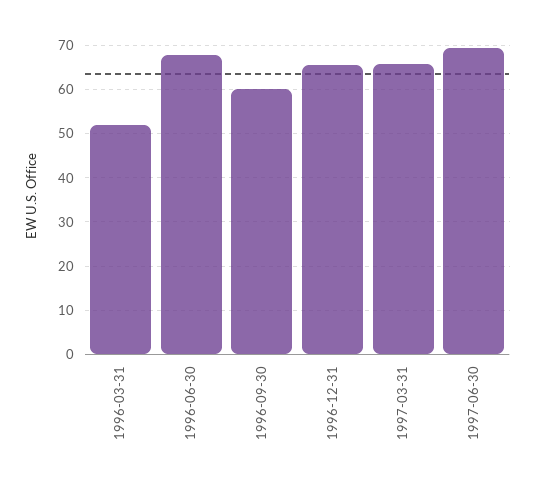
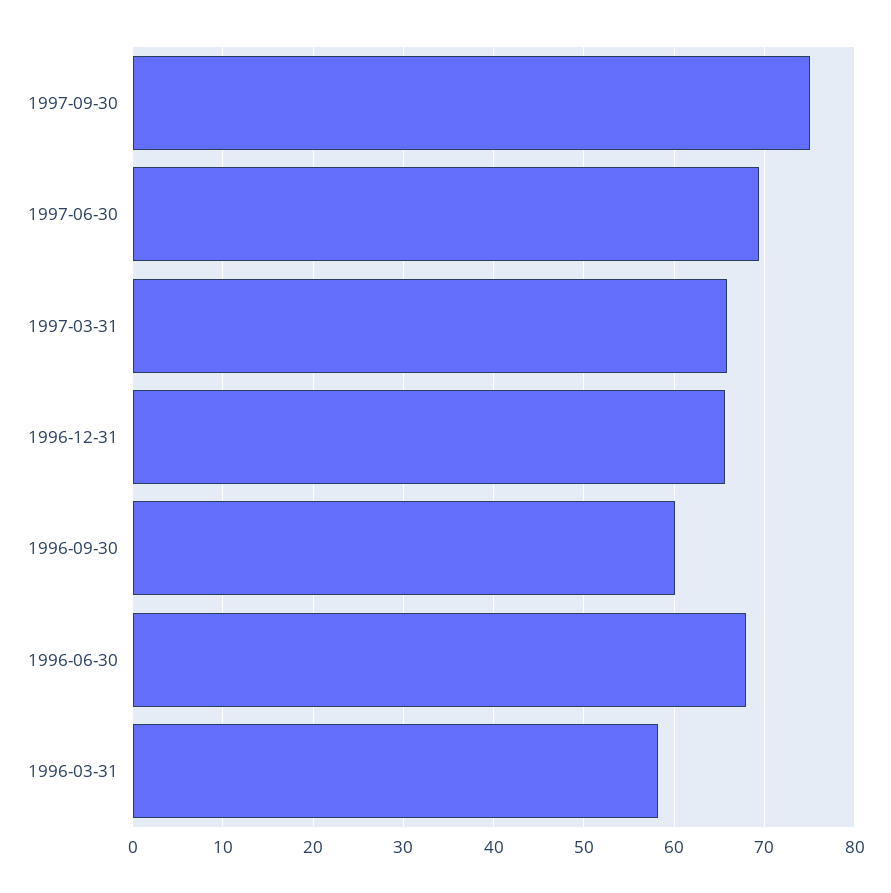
1996-03-31: 52 -> 58
1997-09-30: none -> 75

